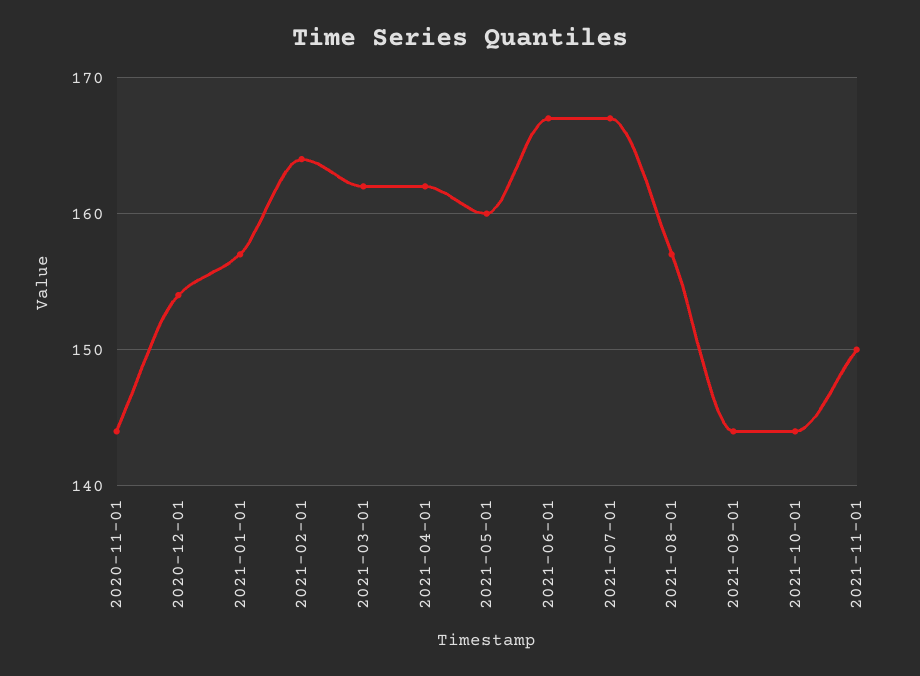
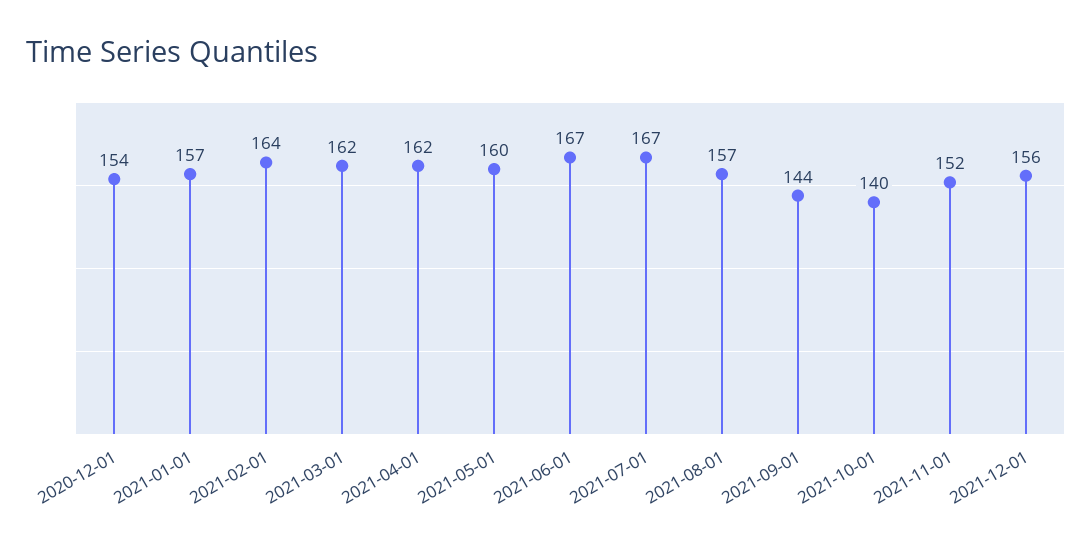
2020-11-01: 144 -> none
2021-10-01: 144 -> 140
2021-11-01: 150 -> 152
2021-12-01: none -> 156

